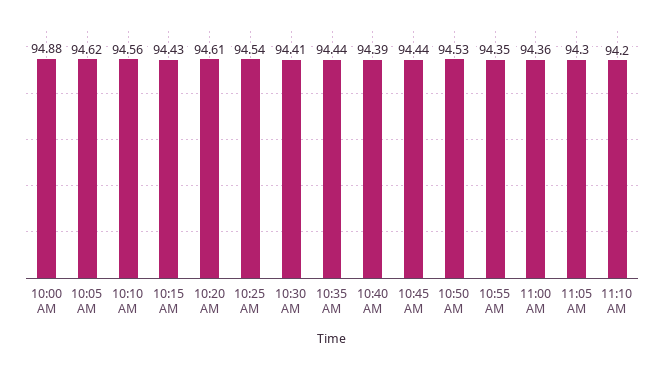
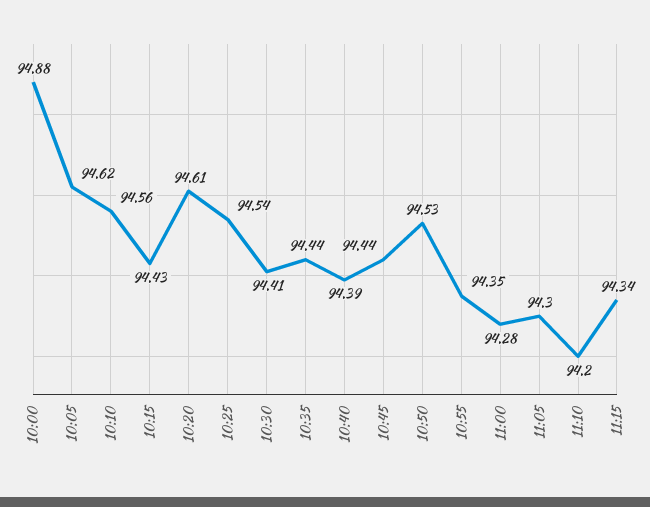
11:00 AM: 94.36 -> 94.28
11:15: none -> 94.34

